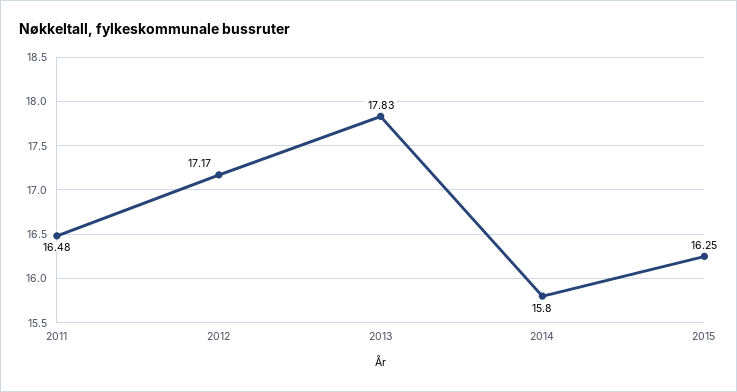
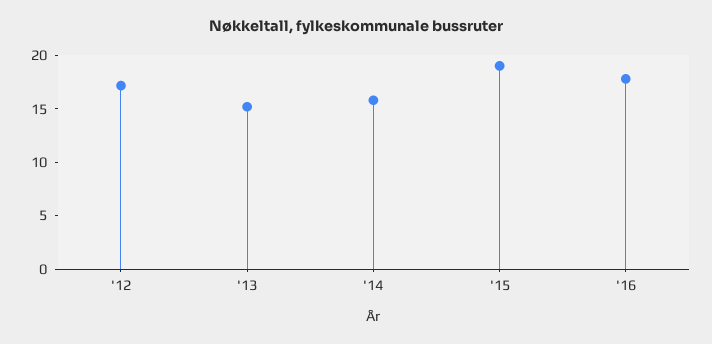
2011: 16.48 -> none
2013: 17.83 -> 15
2015: 16.25 -> 19
'16: none -> 18

